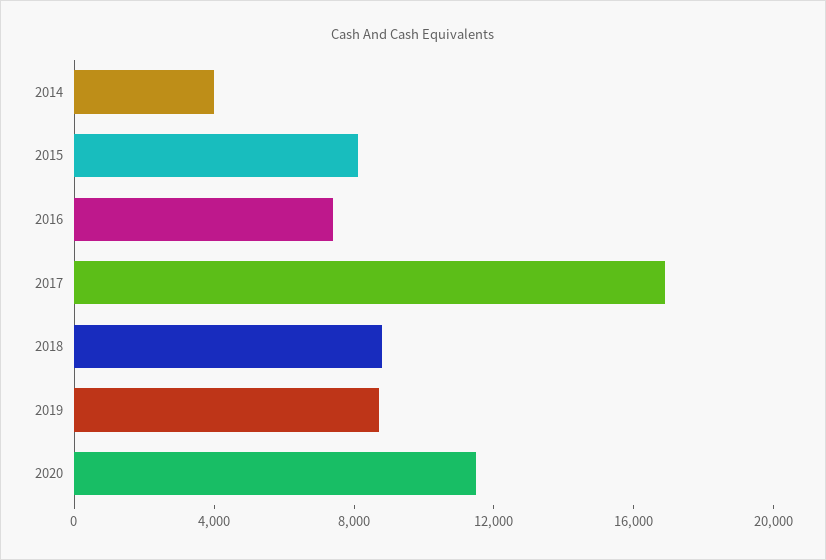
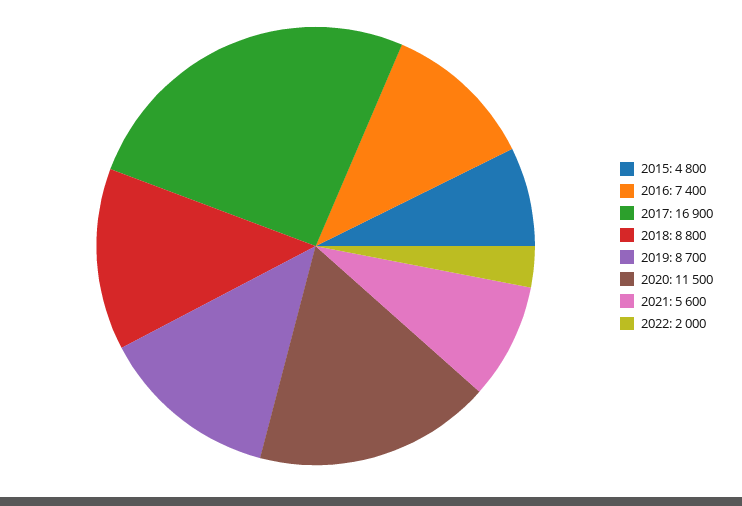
2014: 4000 -> none
2015: 8000 -> 4800
2021: none -> 5600
2022: none -> 2000

